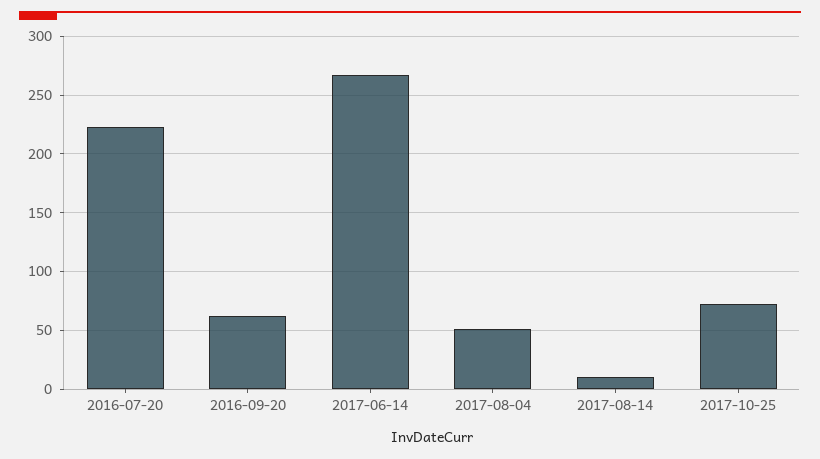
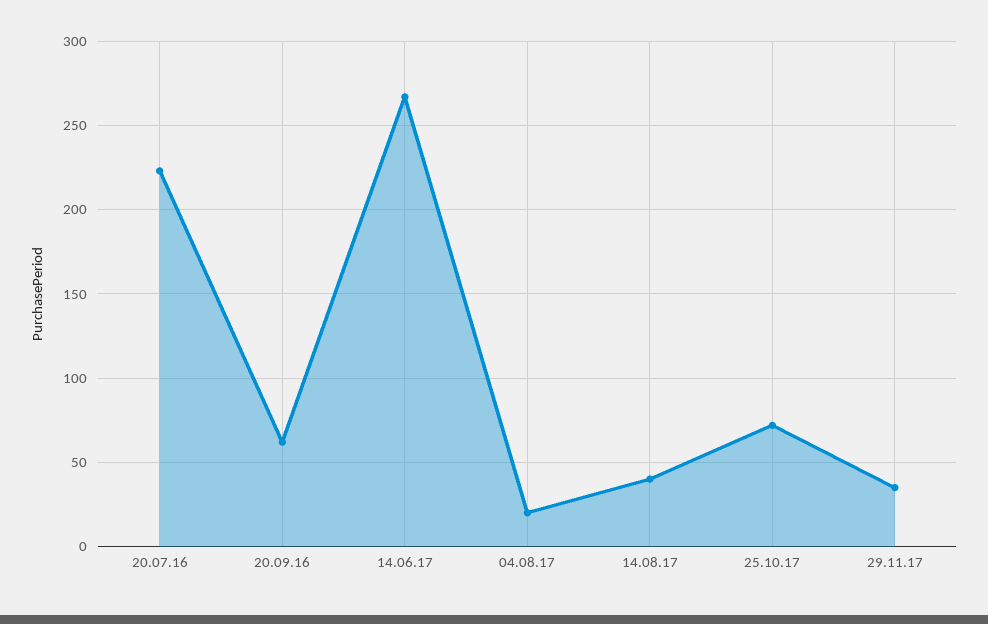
2017-08-04: 50 -> 20
2017-08-14: 10 -> 40
29.11.17: none -> 35

